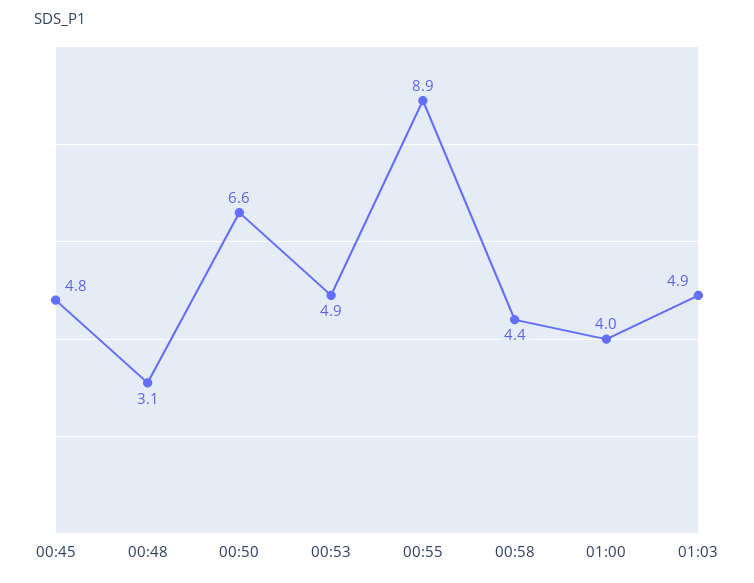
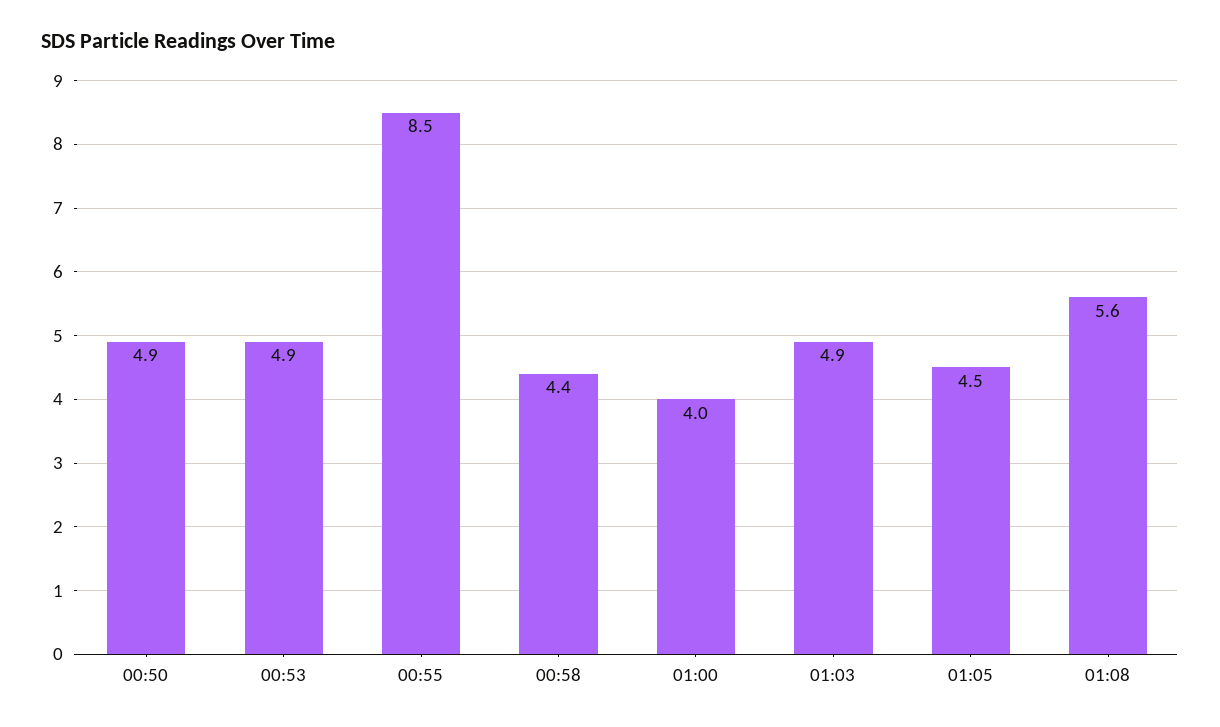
00:45: 4.8 -> none
00:48: 3.1 -> none
00:50: 6.6 -> 4.9
00:55: 8.9 -> 8.5
01:05: none -> 4.5
01:08: none -> 5.6

